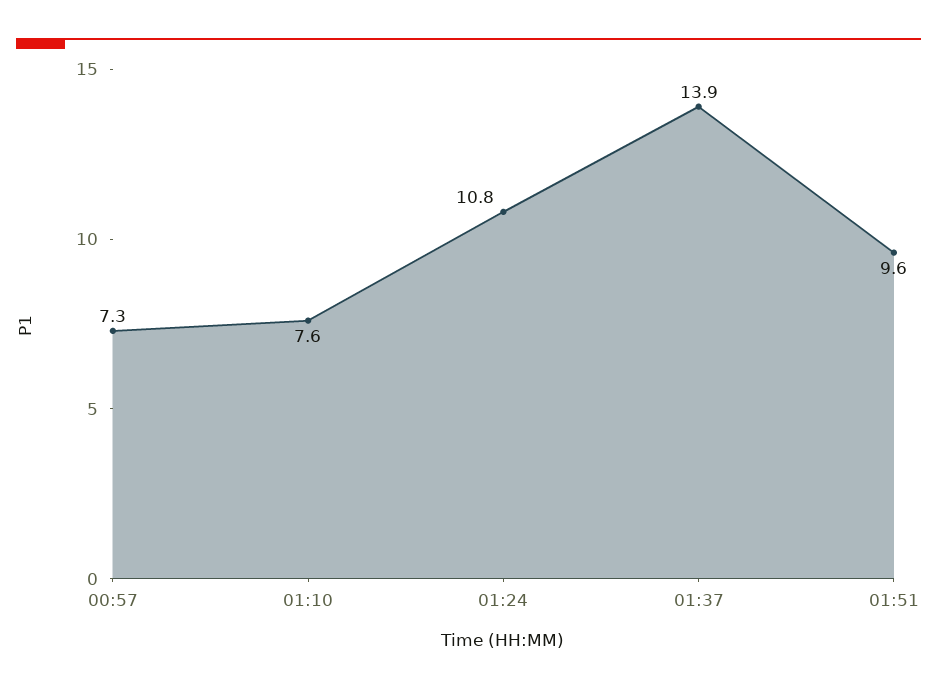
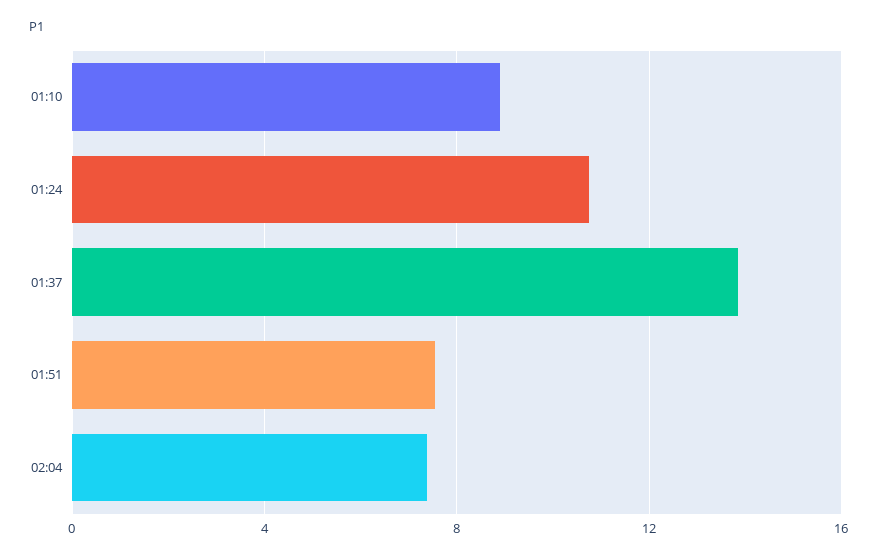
00:57: 7.3 -> none
01:10: 7.6 -> 9
01:51: 9.6 -> 7.5
02:04: none -> 7.5

